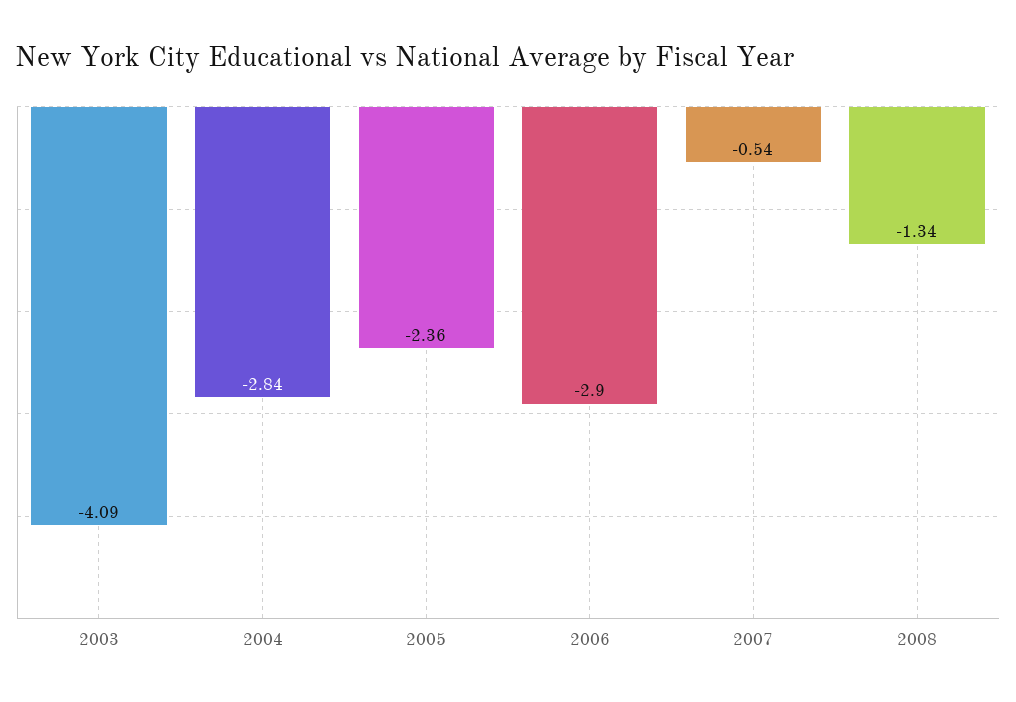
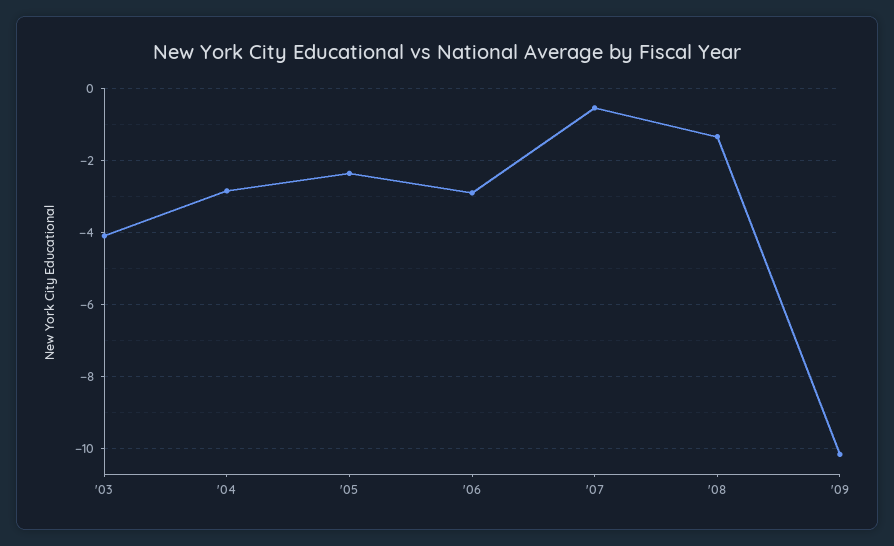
'09: none -> -10.2

